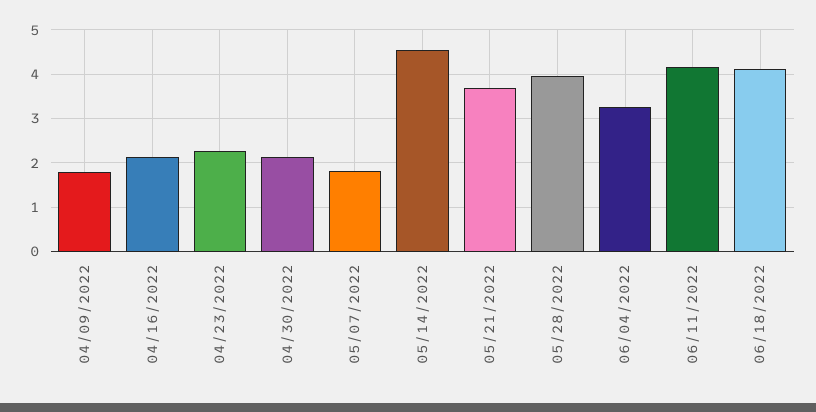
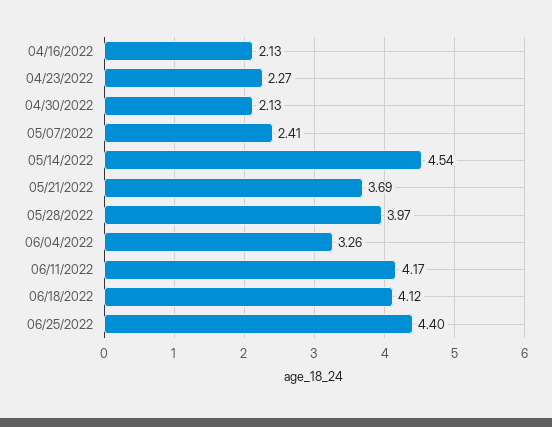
04/09/2022: 1.8 -> none
05/07/2022: 1.8 -> 2.41
06/25/2022: none -> 4.4

